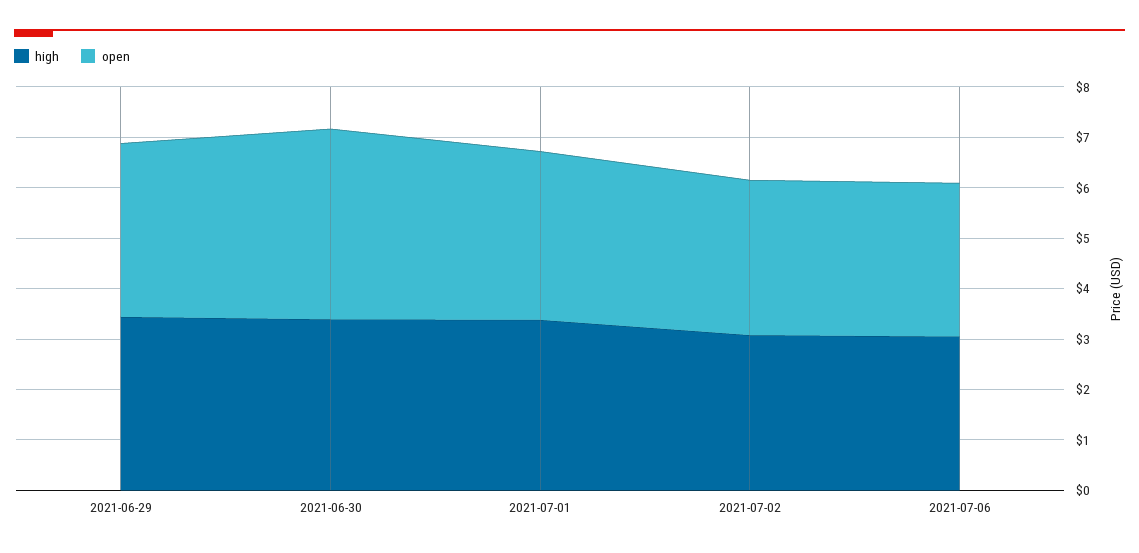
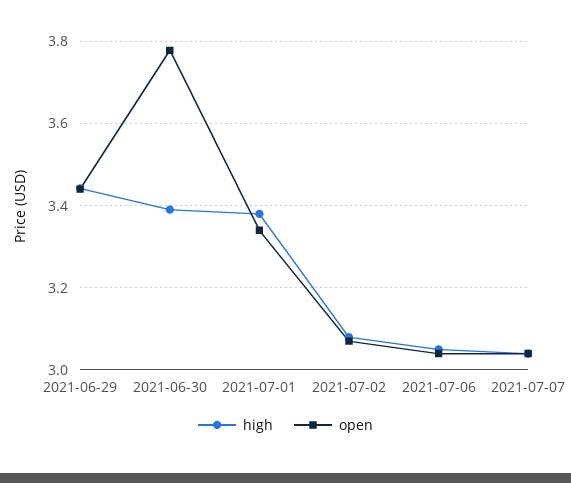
high, 2021-07-07: none -> 3.04
open, 2021-07-07: none -> 3.04

